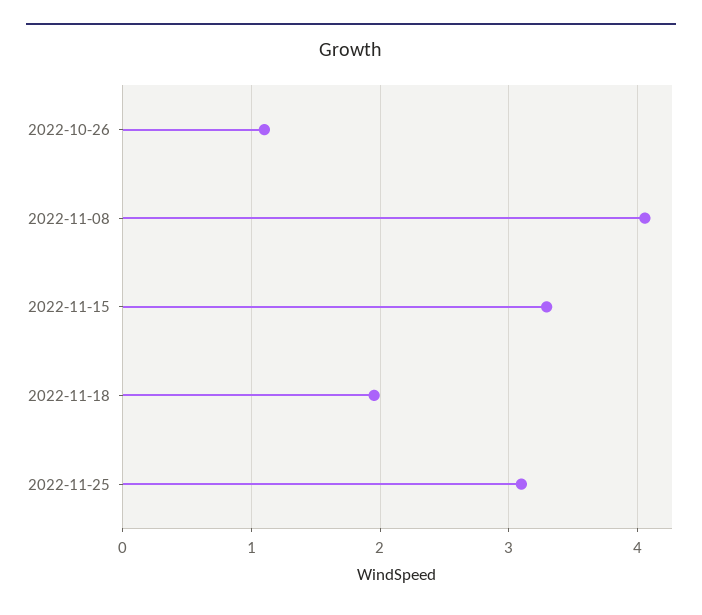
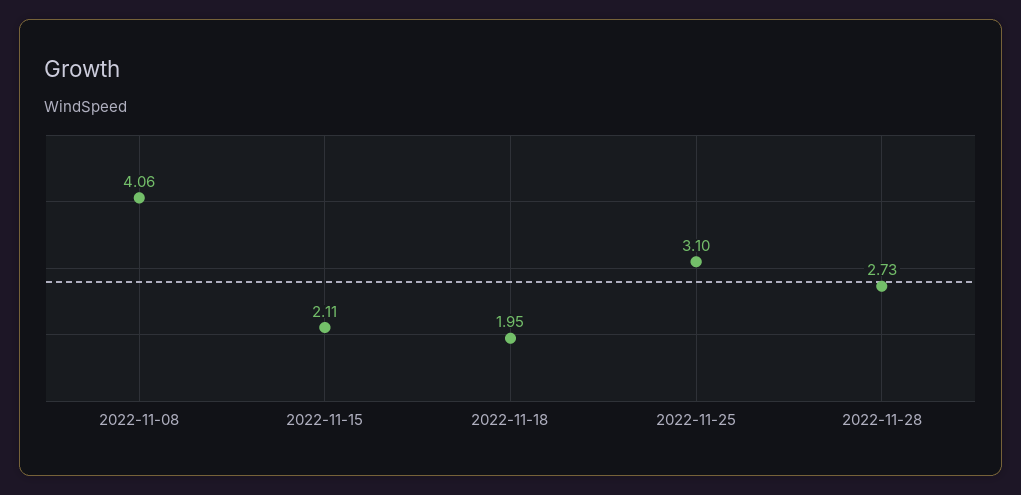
2022-10-26: 1.1 -> none
2022-11-15: 3.3 -> 2.11
2022-11-28: none -> 2.73

